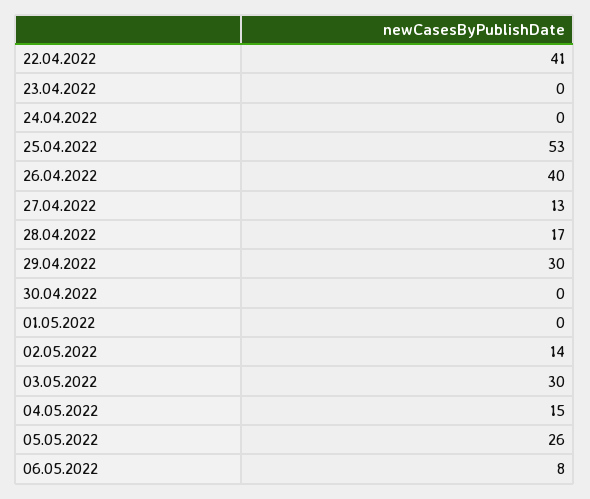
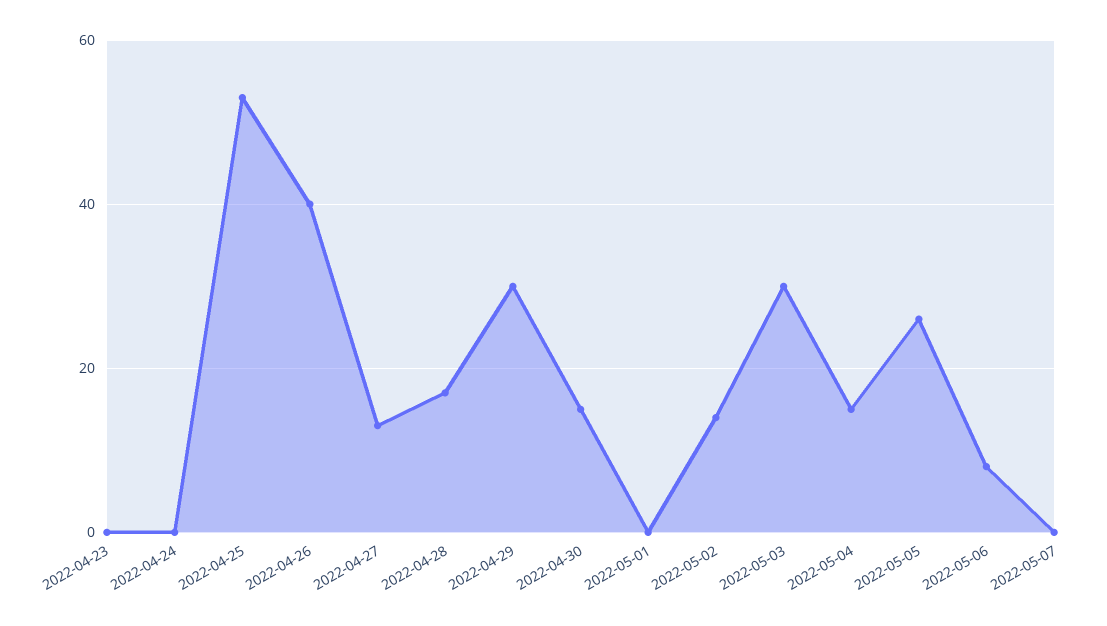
22.04.2022: 41 -> none
30.04.2022: 0 -> 15
2022-05-07: none -> 0

